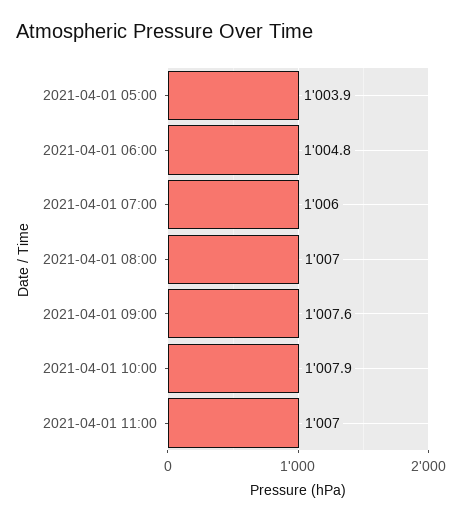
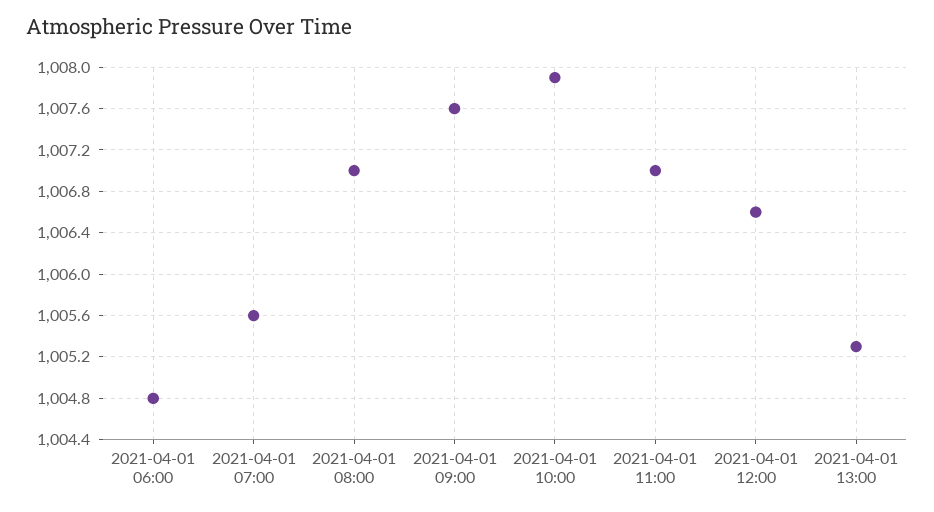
2021-04-01 05:00: 1003.9 -> none
2021-04-01 07:00: 1006 -> 1005.6
2021-04-01 12:00: none -> 1006.6
2021-04-01 13:00: none -> 1005.3

